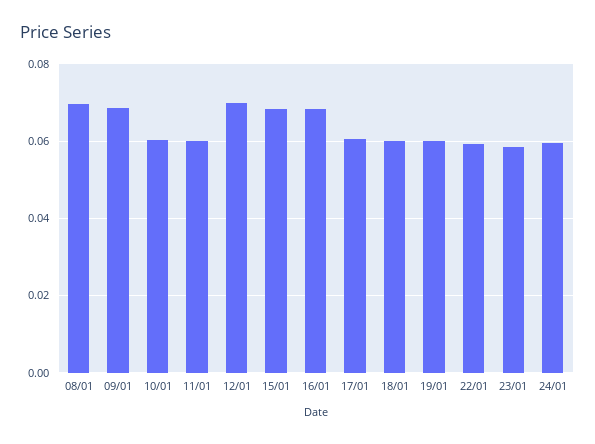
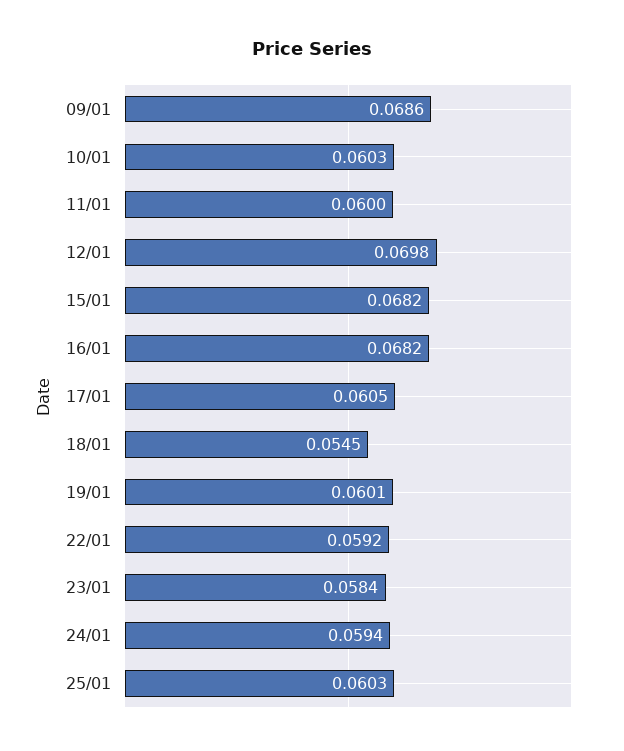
08/01: 0.07 -> none
18/01: 0.06 -> 0.0545
25/01: none -> 0.0603

